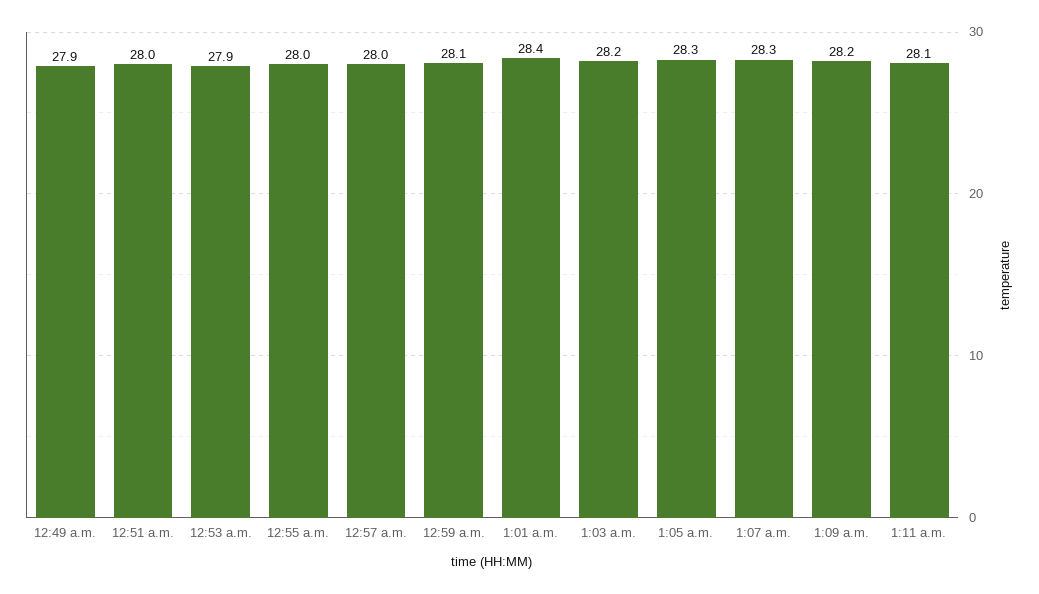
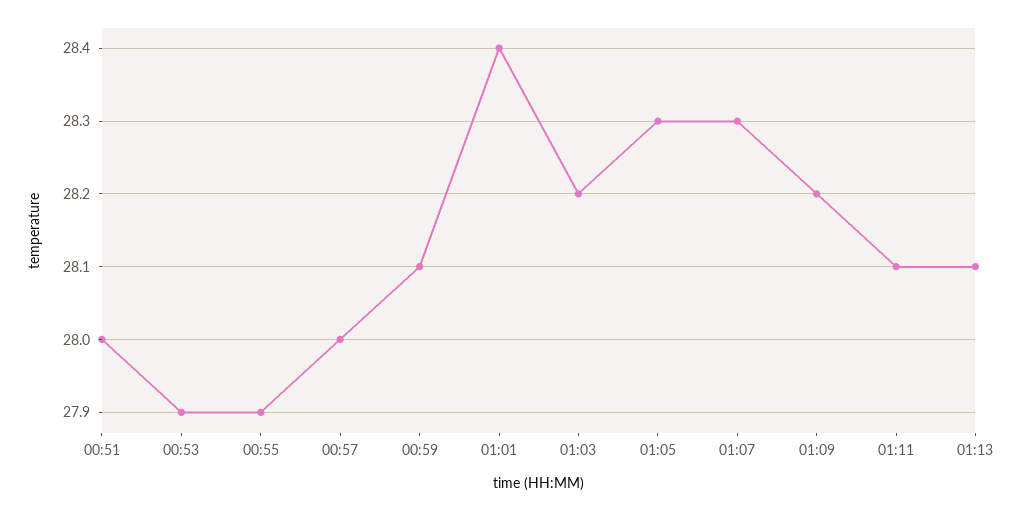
12:49 a.m.: 27.9 -> none
12:55 a.m.: 28 -> 27.9
01:13: none -> 28.1

